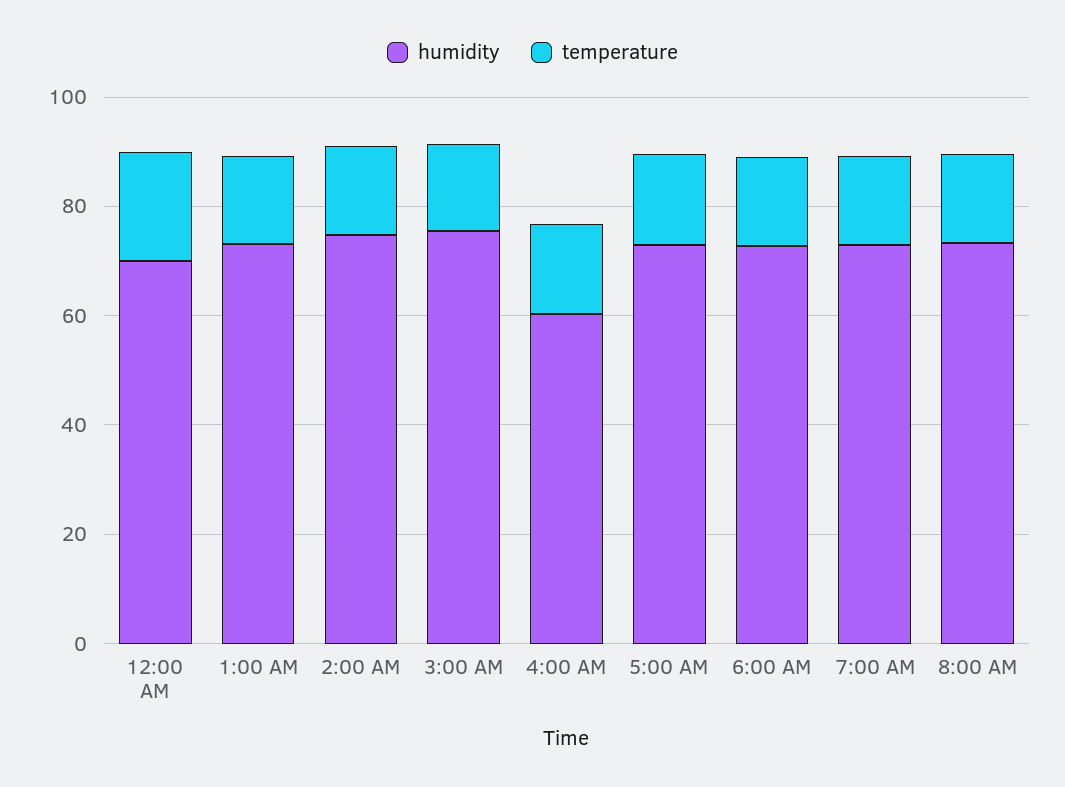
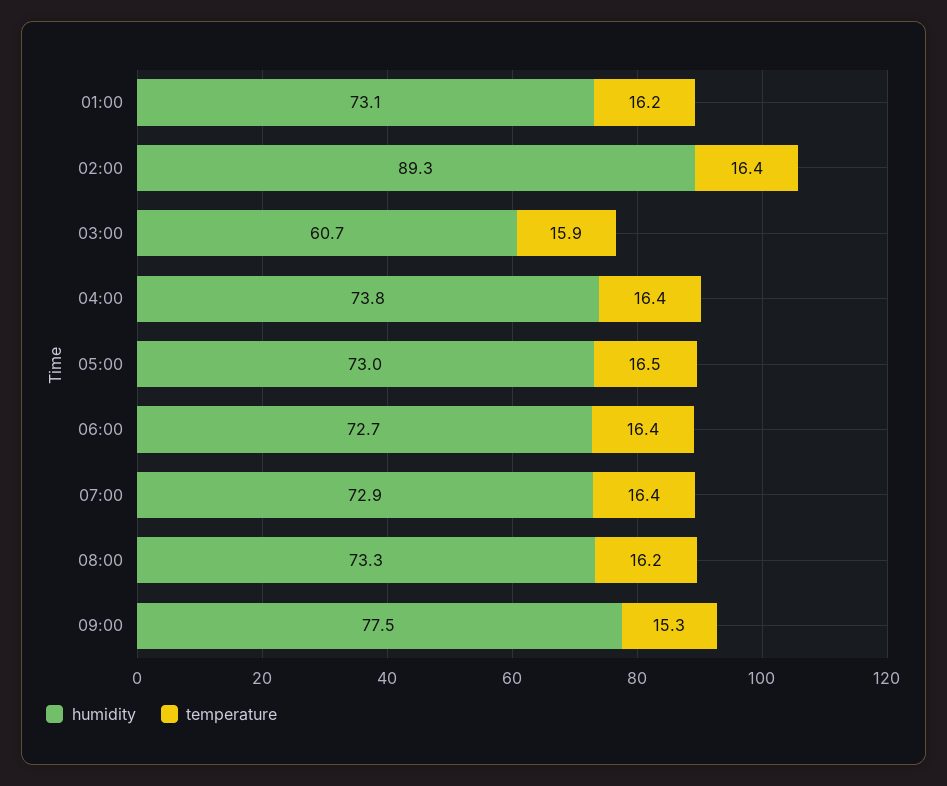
humidity, 12:00 AM: 70 -> none
temperature, 12:00 AM: 20 -> none
humidity, 2:00 AM: 75 -> 89.3
humidity, 3:00 AM: 75 -> 60.7
humidity, 4:00 AM: 60 -> 73.8
humidity, 09:00: none -> 77.5
temperature, 09:00: none -> 15.3

